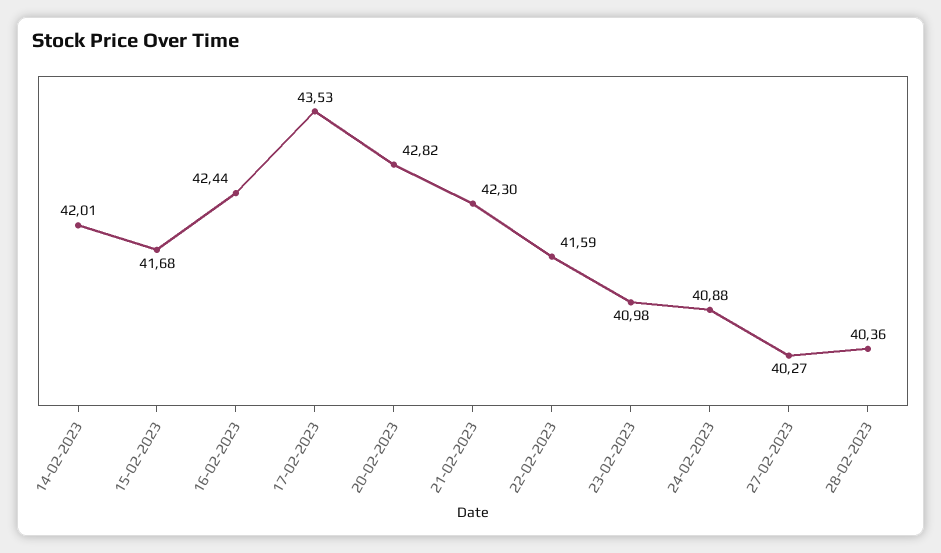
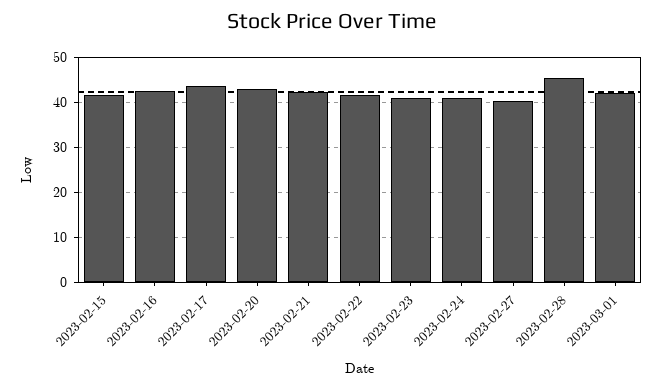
14-02-2023: 42.01 -> none
28-02-2023: 40.36 -> 46
2023-03-01: none -> 42

